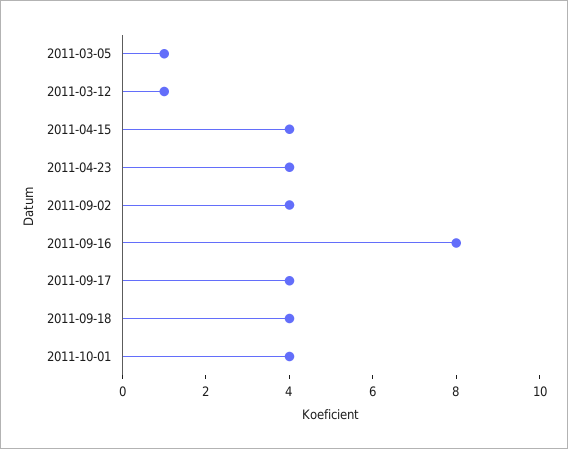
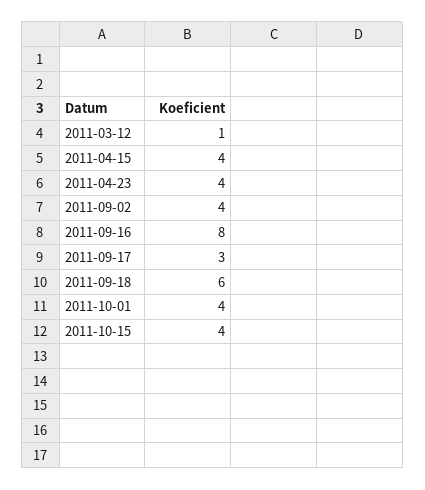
2011-03-05: 1 -> none
2011-09-17: 4 -> 3
2011-09-18: 4 -> 6
2011-10-15: none -> 4

